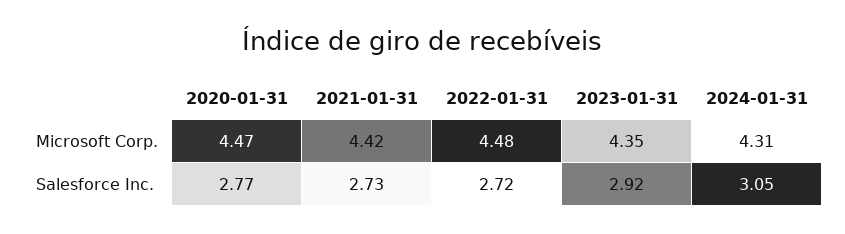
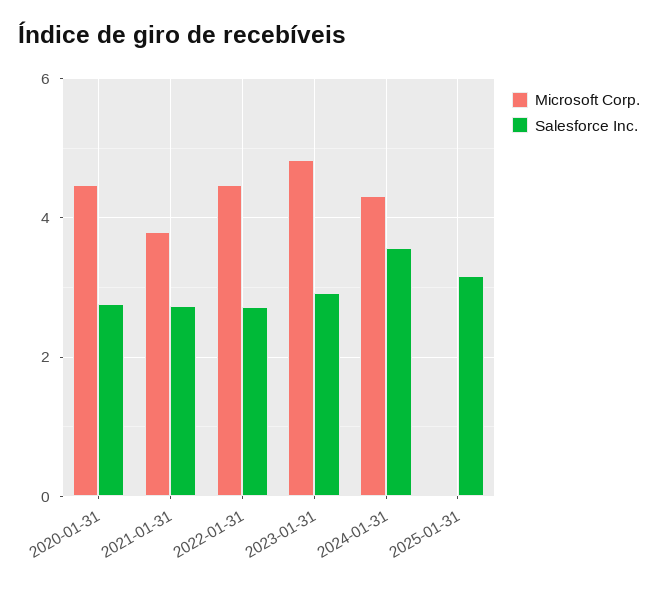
Microsoft Corp., 2021-01-31: 4.42 -> 3.8
Microsoft Corp., 2023-01-31: 4.35 -> 4.8
Salesforce Inc., 2024-01-31: 3.05 -> 3.6
Microsoft Corp., 2025-01-31: none -> 0
Salesforce Inc., 2025-01-31: none -> 3.2

